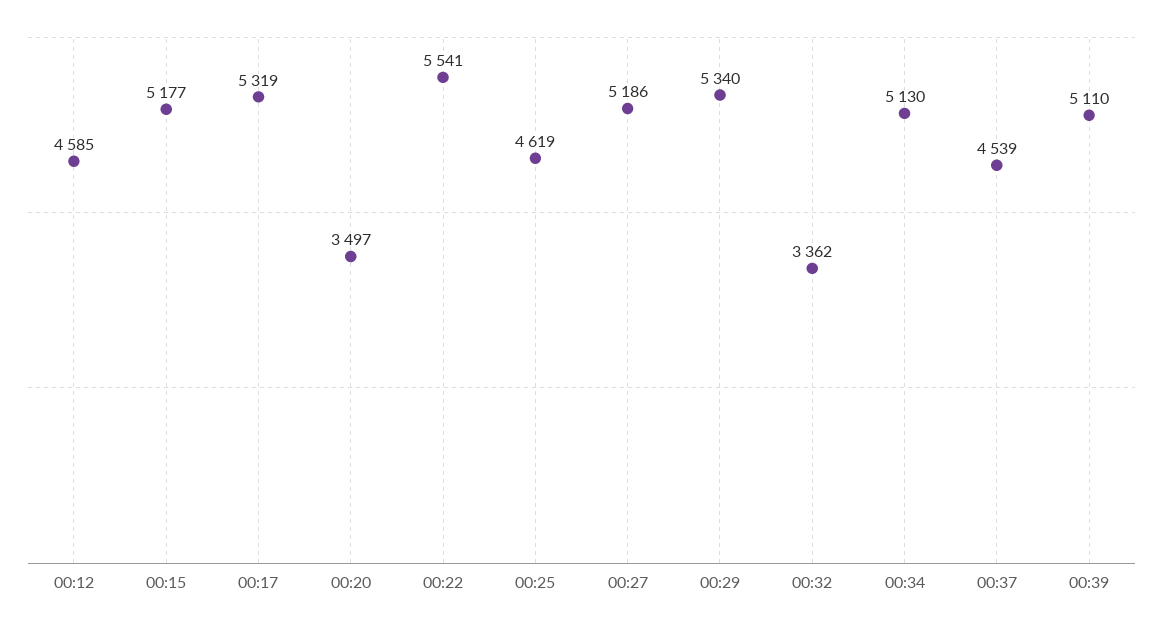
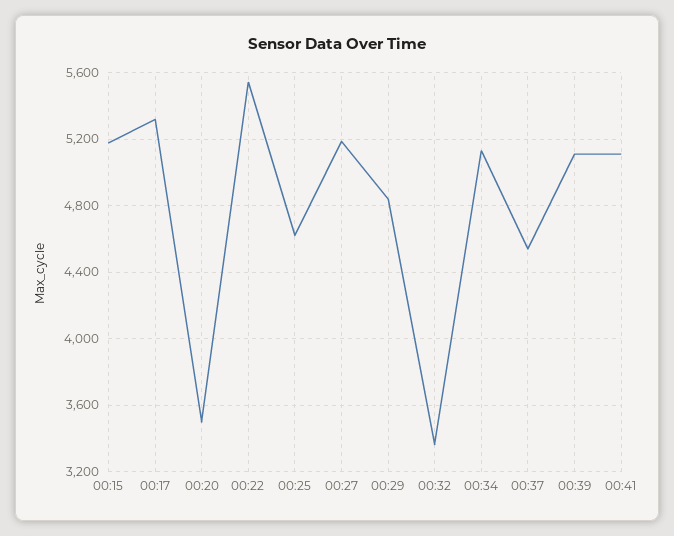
00:12: 4585 -> none
00:29: 5340 -> 4850
00:41: none -> 5100

